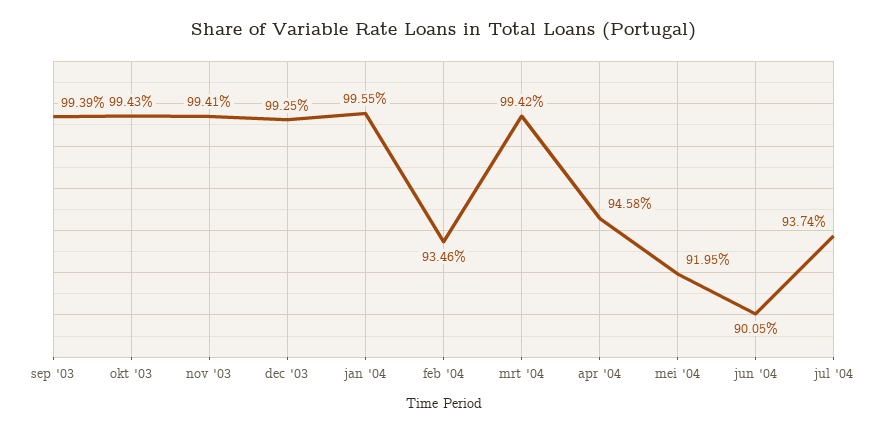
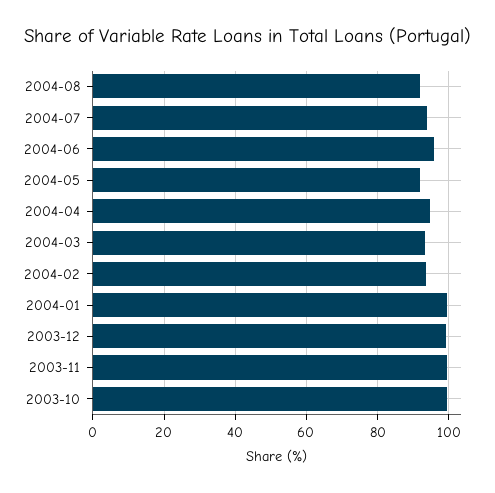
sep '03: 99.39 -> none
mrt '04: 99.42 -> 94
jun '04: 90.05 -> 96
2004-08: none -> 92

